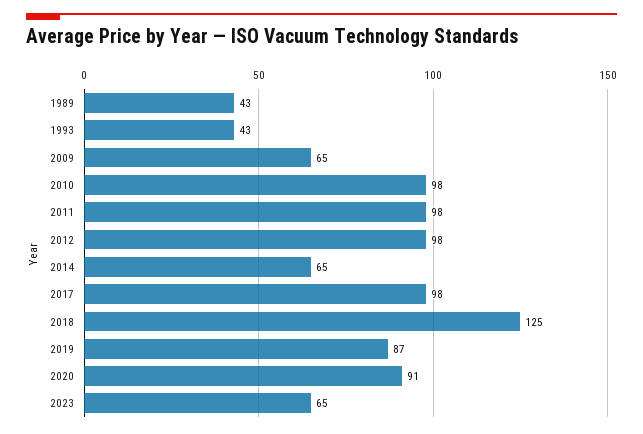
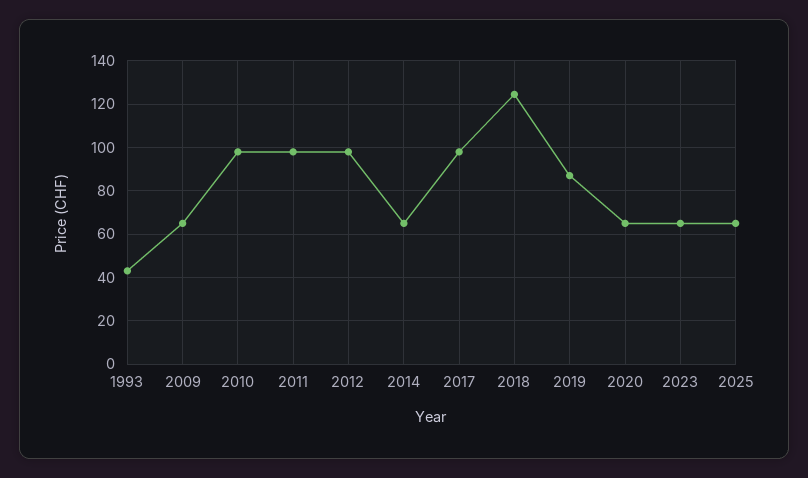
1989: 43 -> none
2020: 91 -> 65
2025: none -> 65

